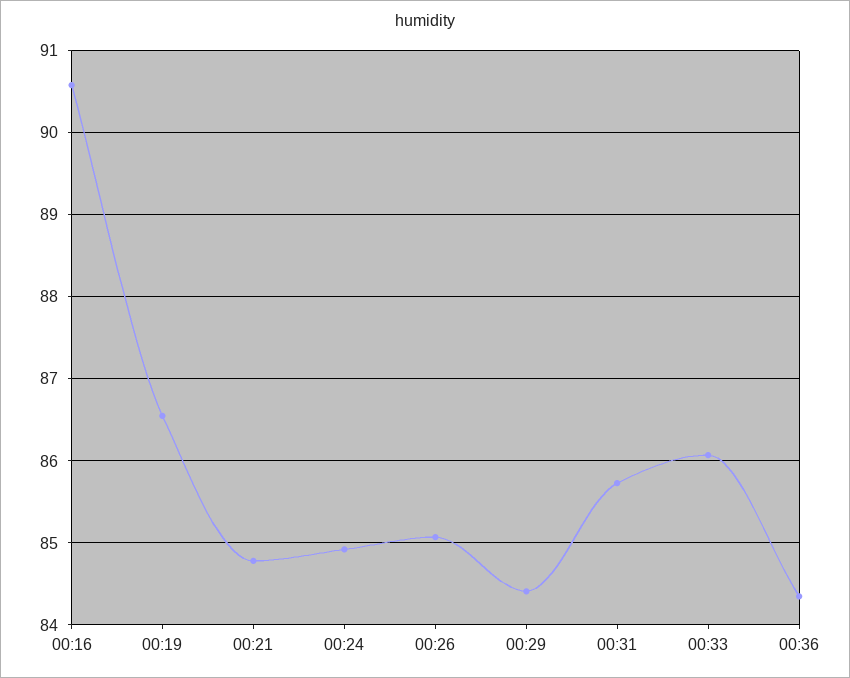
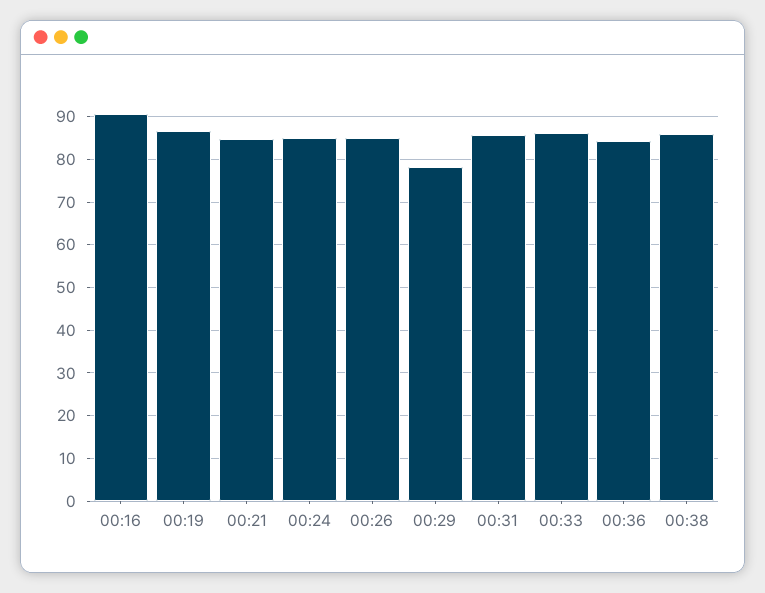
00:29: 84.4 -> 78
00:38: none -> 86

